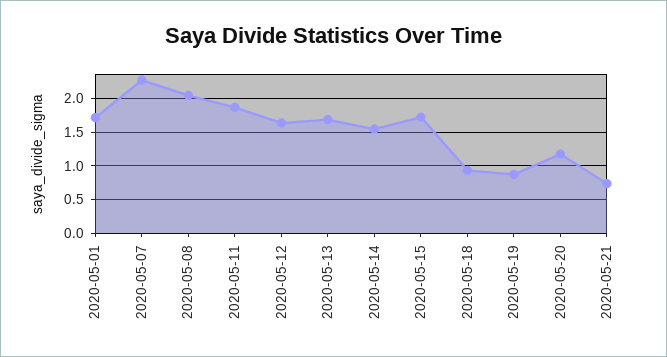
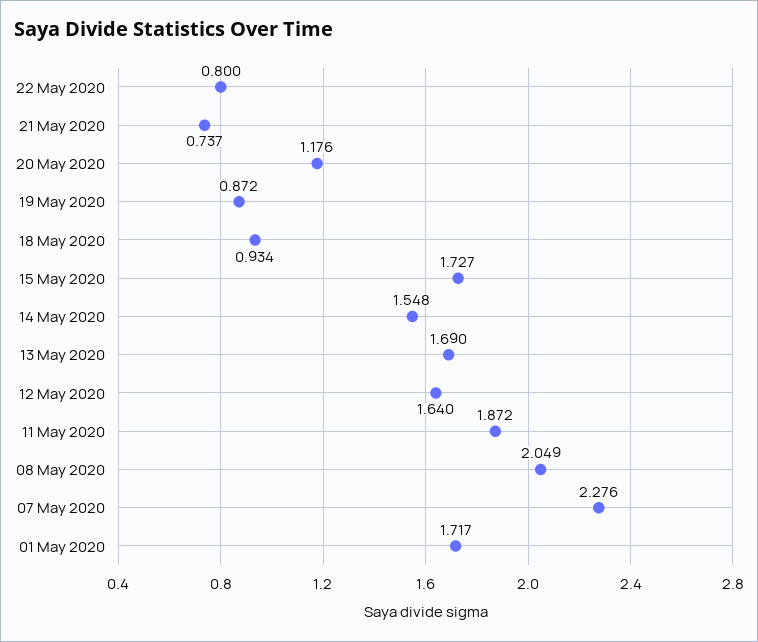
22 May 2020: none -> 0.8

